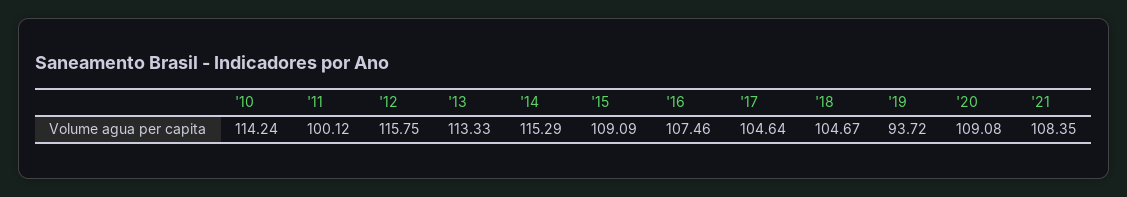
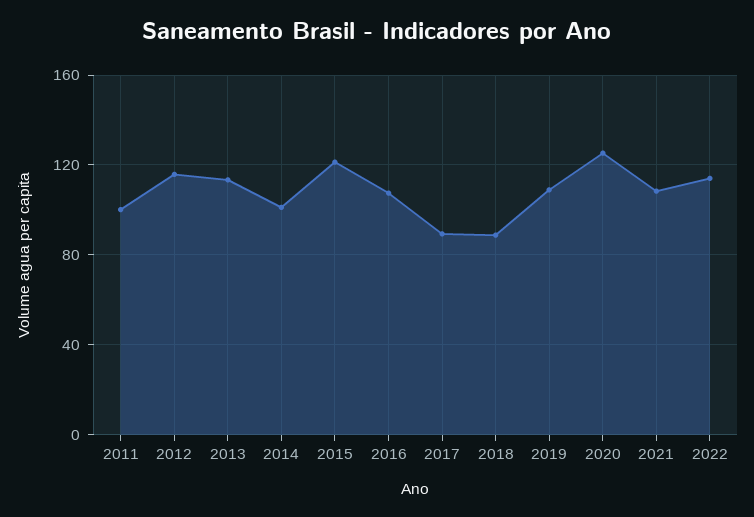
'10: 114.24 -> none
'14: 115.29 -> 100
'15: 109.09 -> 120
'17: 104.64 -> 90
'18: 104.67 -> 90
'19: 93.72 -> 110
'20: 109.08 -> 125
2022: none -> 115

